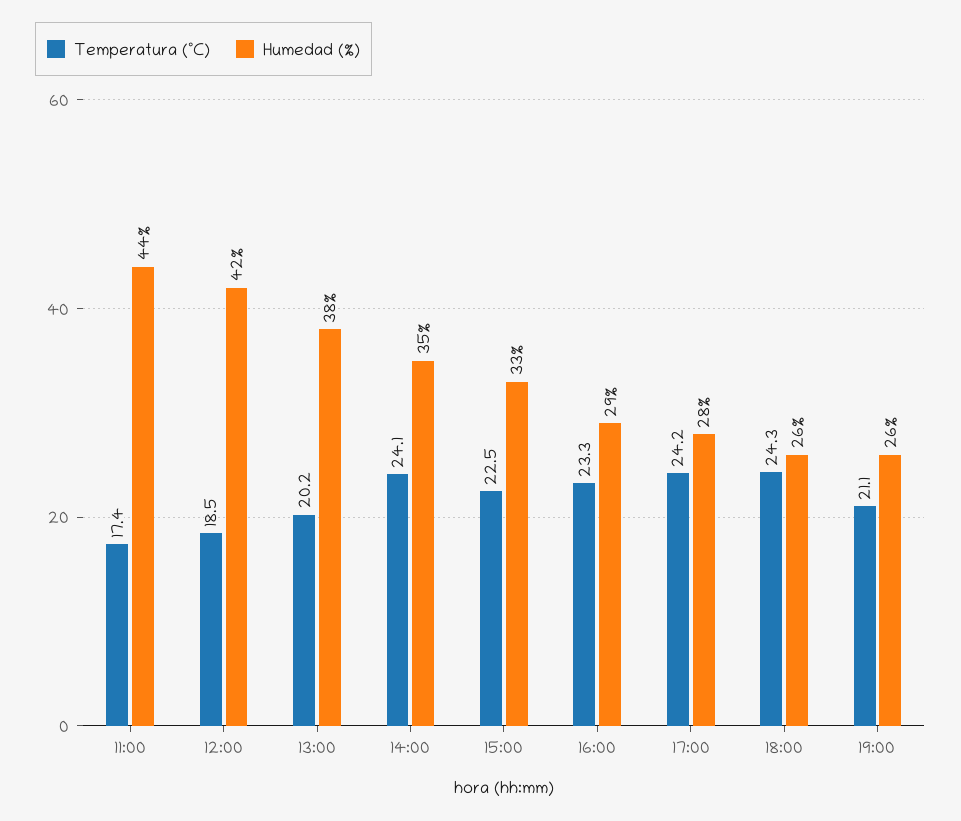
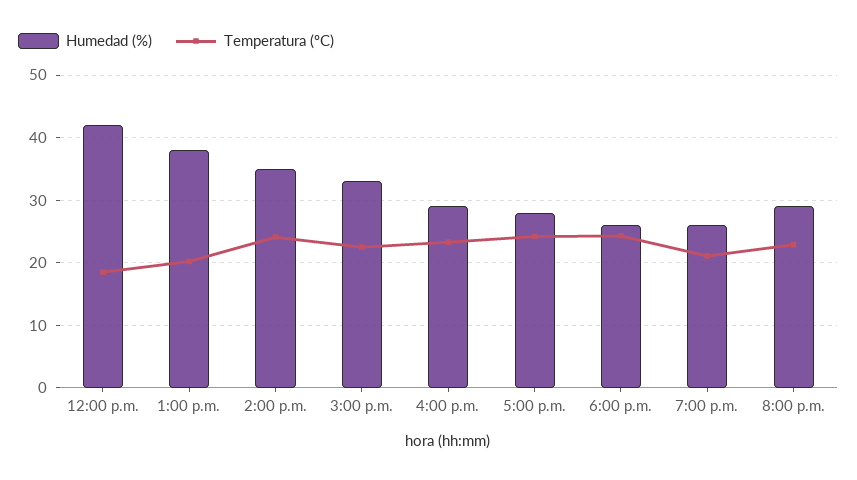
Temperatura (ºC), 11:00: 17.4 -> none
Humedad (%), 11:00: 44 -> none
Humedad (%), 8:00 p.m.: none -> 29
Temperatura (ºC), 8:00 p.m.: none -> 23

